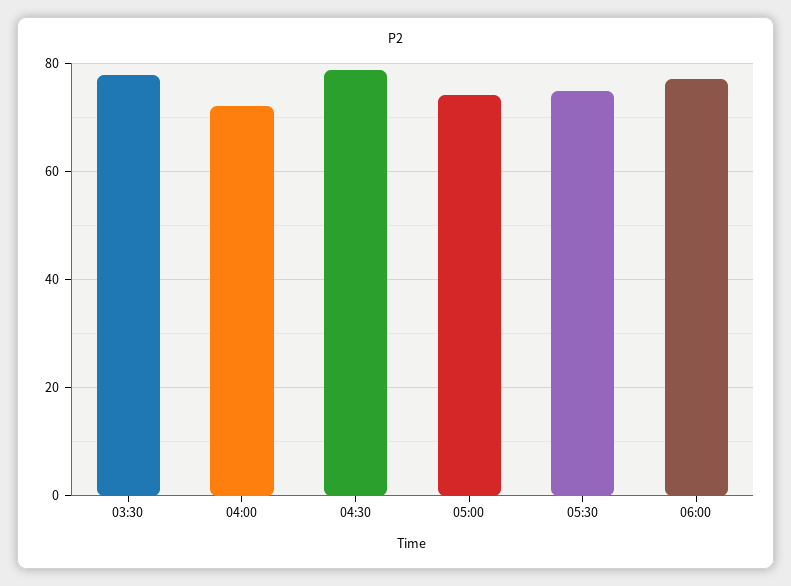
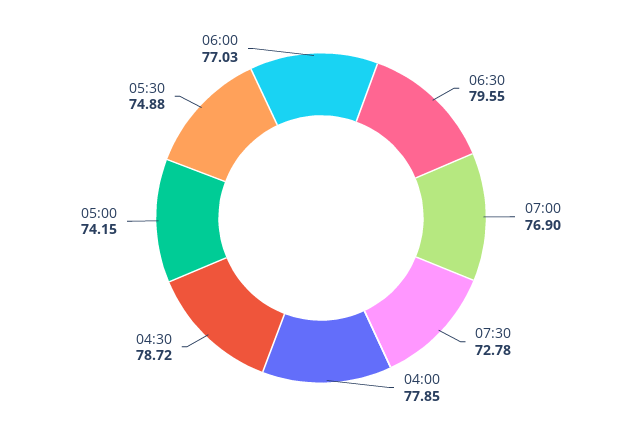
03:30: 78 -> none
04:00: 72 -> 77.85
06:30: none -> 79.55
07:00: none -> 76.9
07:30: none -> 72.78

